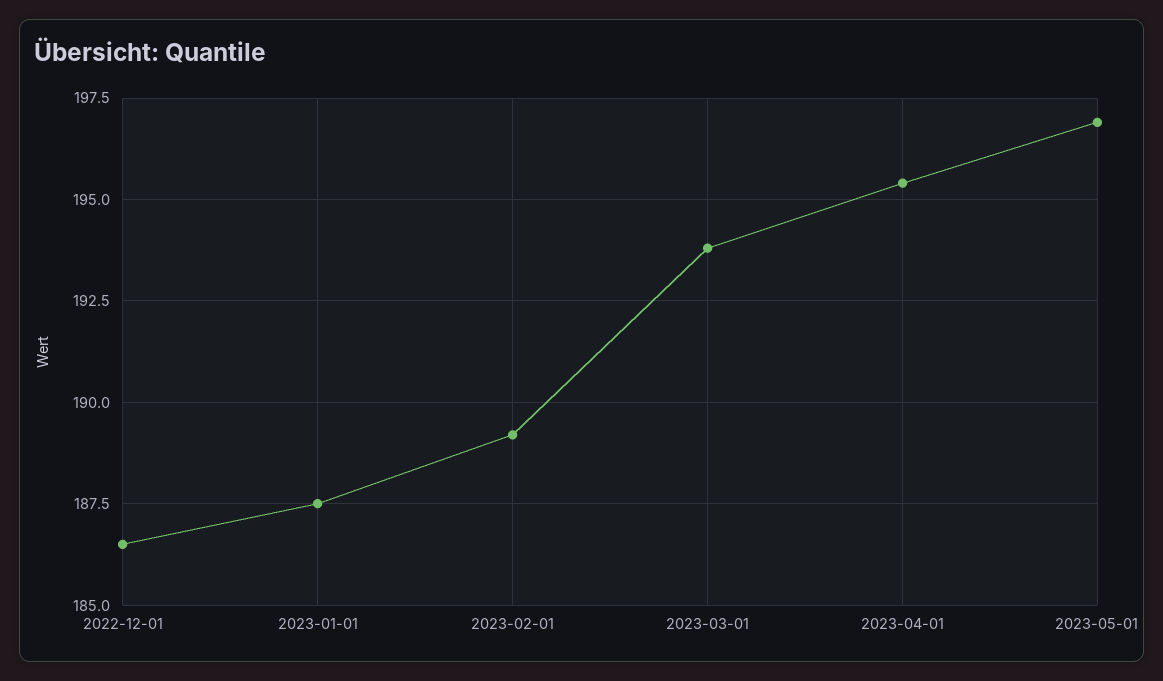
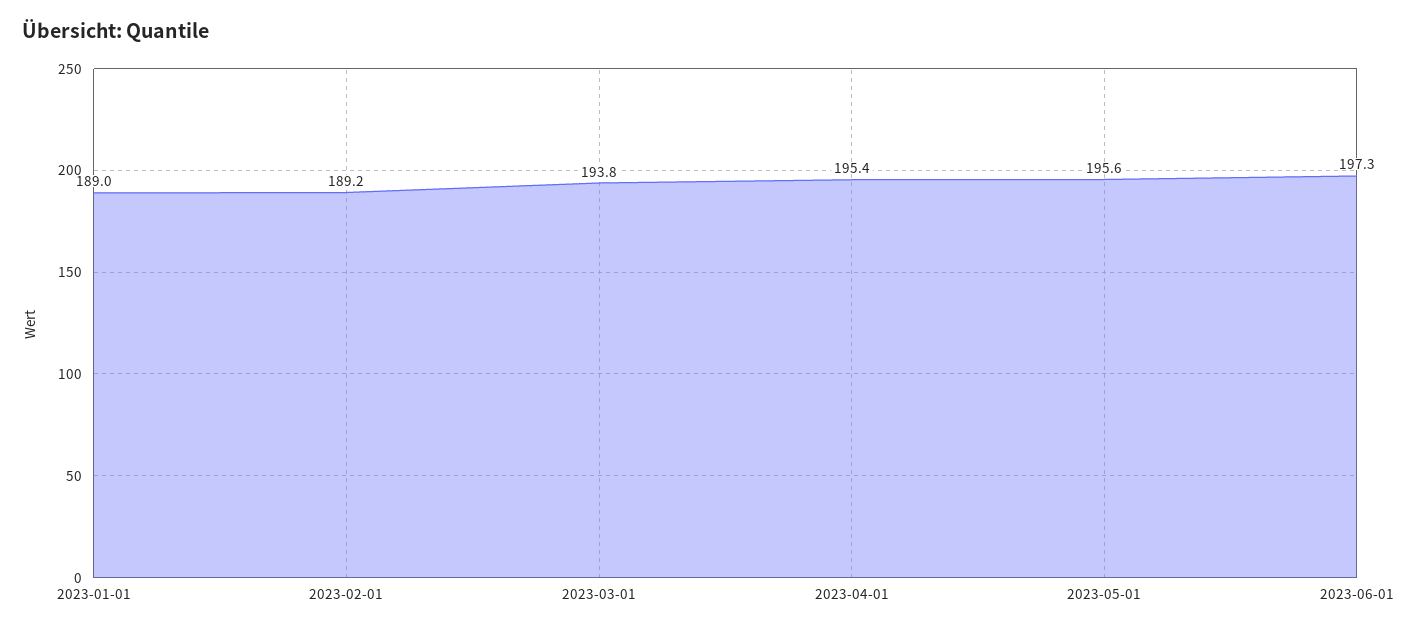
2022-12-01: 186.5 -> none
2023-01-01: 187.5 -> 189
2023-05-01: 197 -> 195.6
2023-06-01: none -> 197.3

